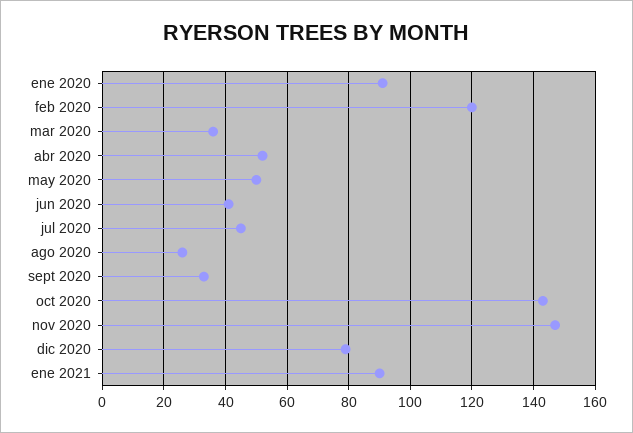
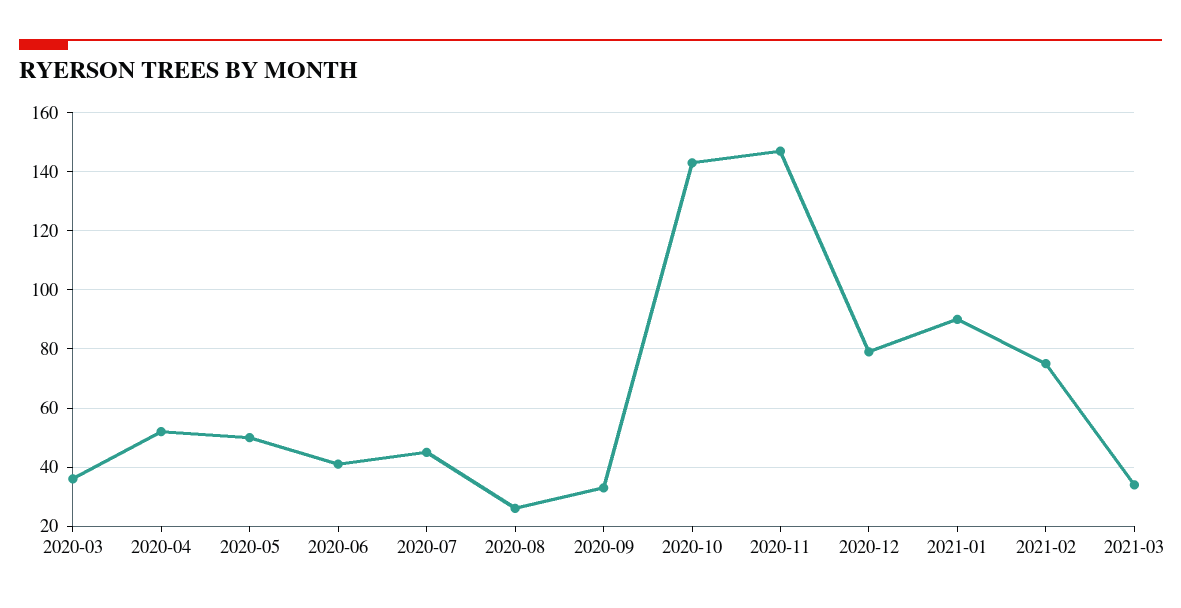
ene 2020: 90 -> none
feb 2020: 120 -> none
2021-02: none -> 75
2021-03: none -> 35

